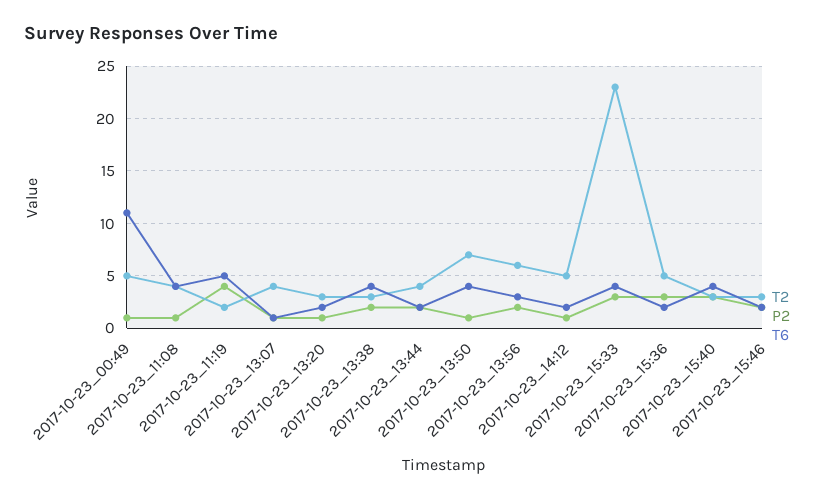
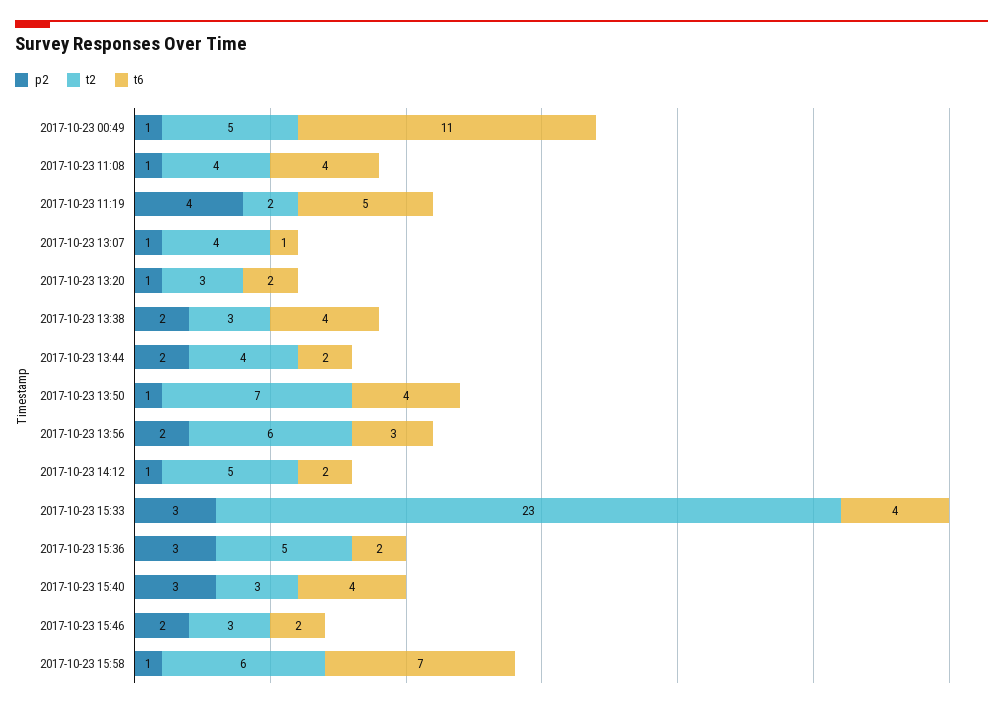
P2, 2017-10-23 15:58: none -> 1
T2, 2017-10-23 15:58: none -> 6
T6, 2017-10-23 15:58: none -> 7

